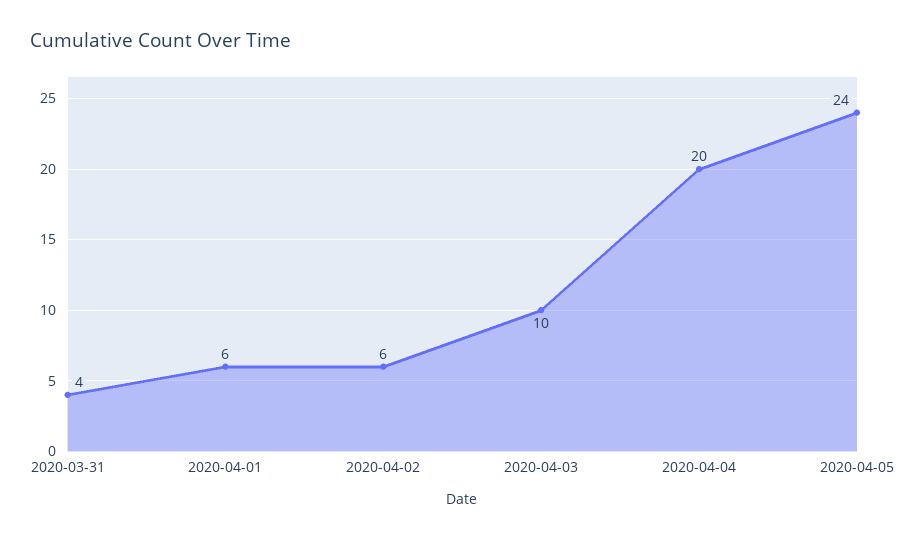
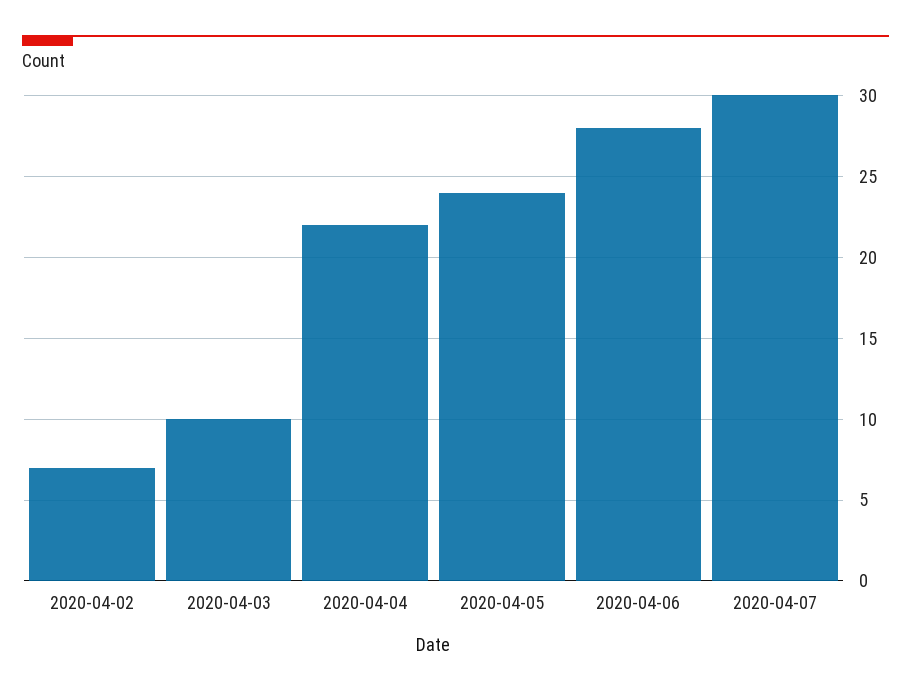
2020-03-31: 4 -> none
2020-04-01: 6 -> none
2020-04-02: 6 -> 7
2020-04-04: 20 -> 22
2020-04-06: none -> 28
2020-04-07: none -> 30

